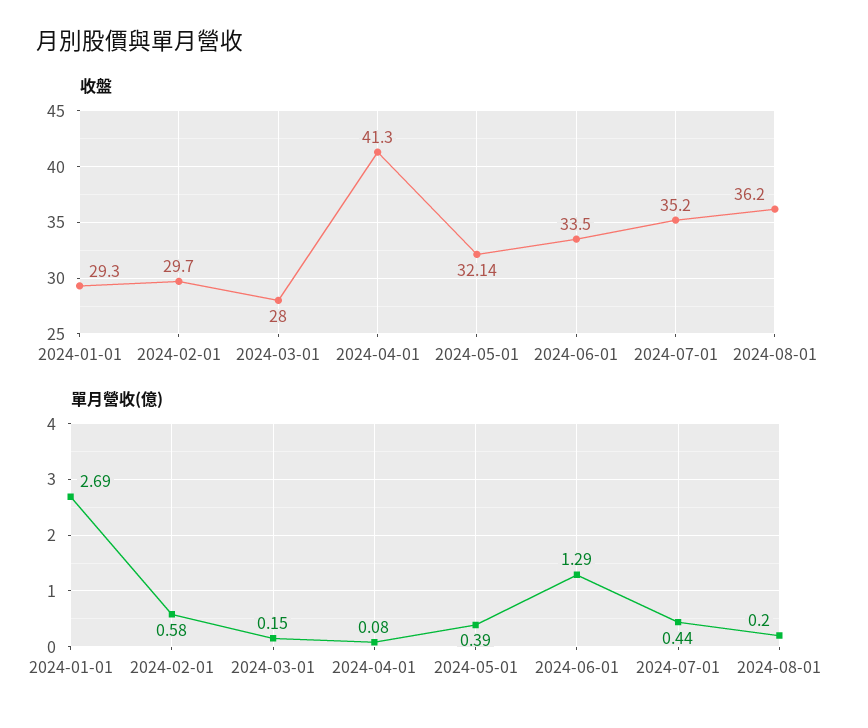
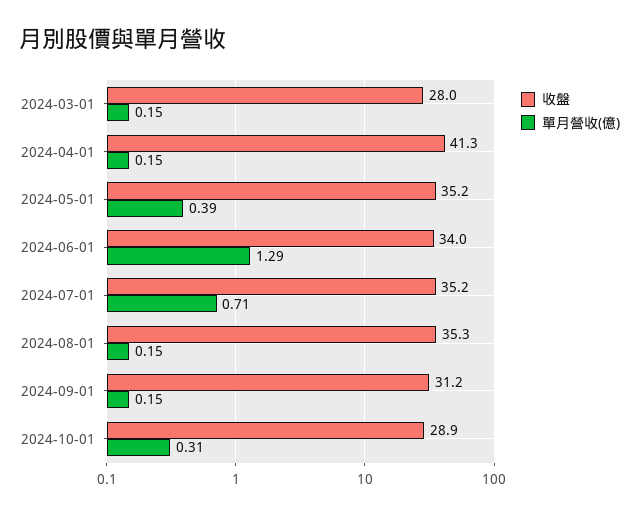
收盤, 2024-01-01: 29.3 -> none
收盤, 2024-02-01: 29.7 -> none
收盤, 2024-05-01: 32.14 -> 35.2
收盤, 2024-06-01: 33.5 -> 34
收盤, 2024-08-01: 36.2 -> 35.3
單月營收(億), 2024-01-01: 2.69 -> none
單月營收(億), 2024-02-01: 0.58 -> none
單月營收(億), 2024-04-01: 0.08 -> 0.15
單月營收(億), 2024-07-01: 0.44 -> 0.71
單月營收(億), 2024-08-01: 0.2 -> 0.15
收盤, 2024-09-01: none -> 31.2
單月營收(億), 2024-09-01: none -> 0.15
收盤, 2024-10-01: none -> 28.9
單月營收(億), 2024-10-01: none -> 0.31

